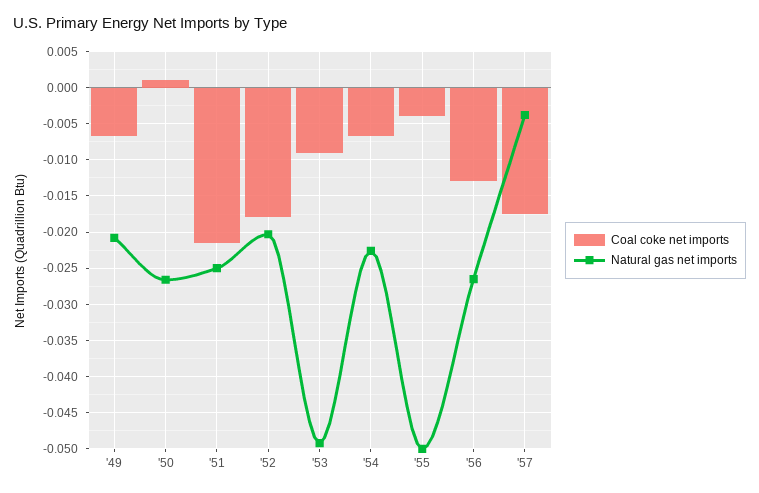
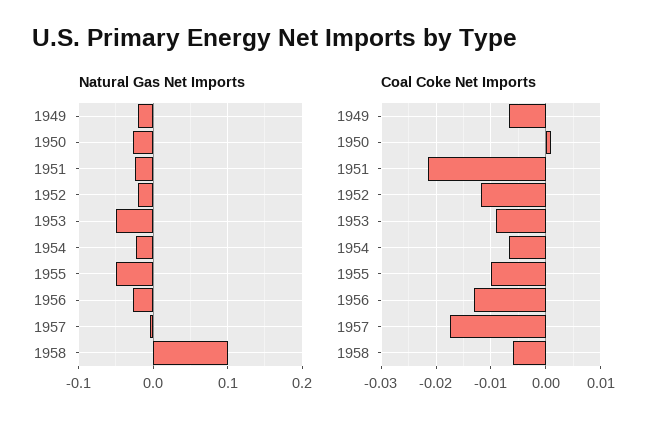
Coal coke net imports, '52: -0.018 -> -0.012
Coal coke net imports, '55: -0.004 -> -0.01
Natural gas net imports, 1958: none -> 0.1
Coal coke net imports, 1958: none -> -0.006

